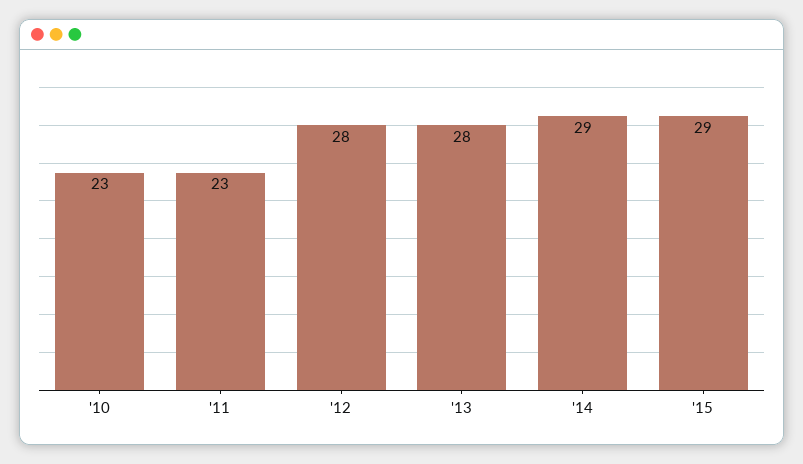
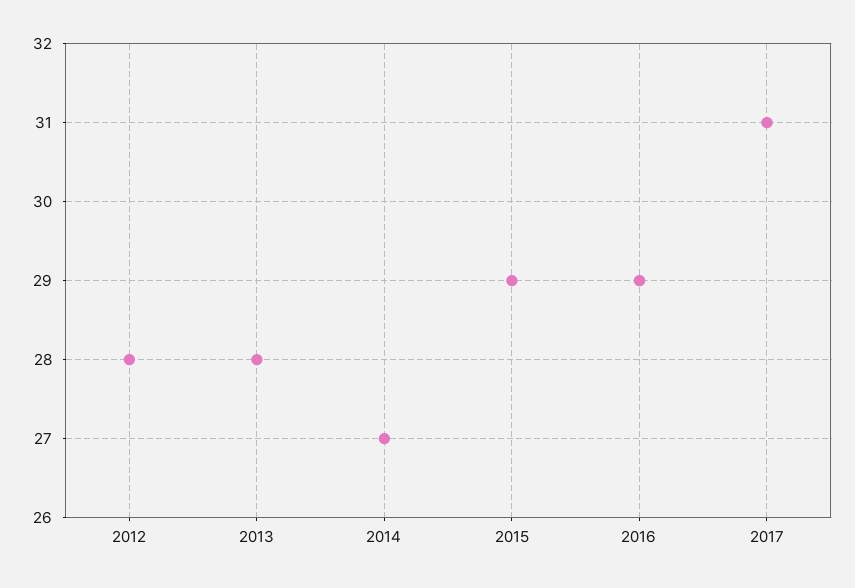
'10: 23 -> none
'11: 23 -> none
'14: 29 -> 27
2016: none -> 29
2017: none -> 31

